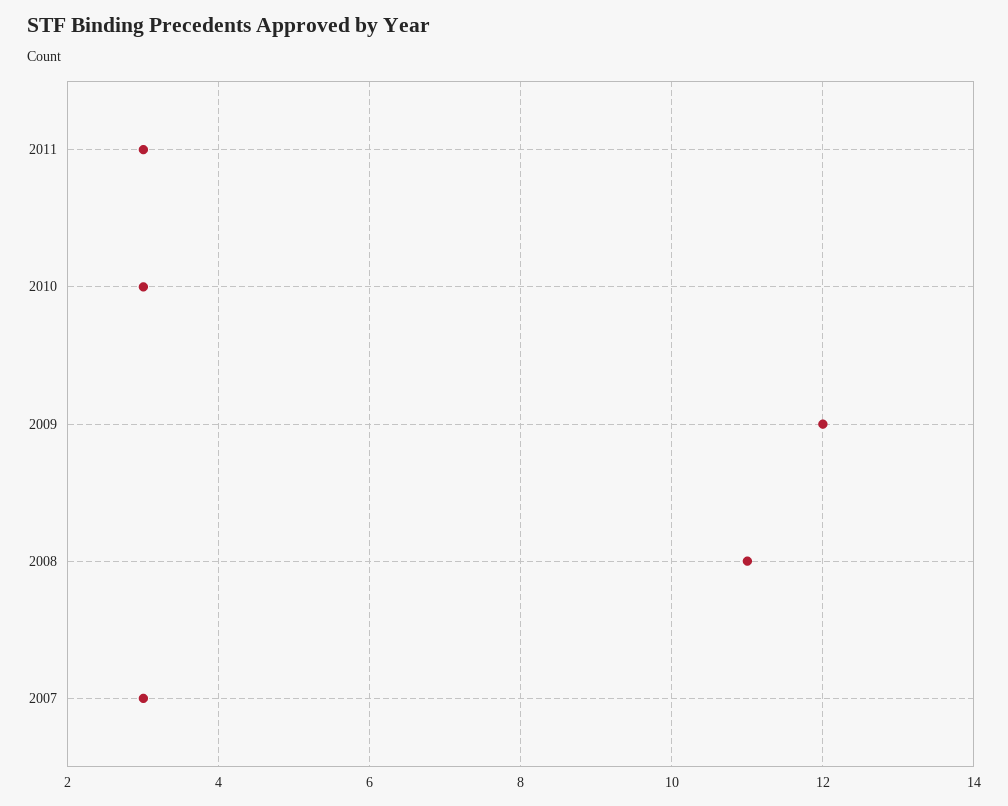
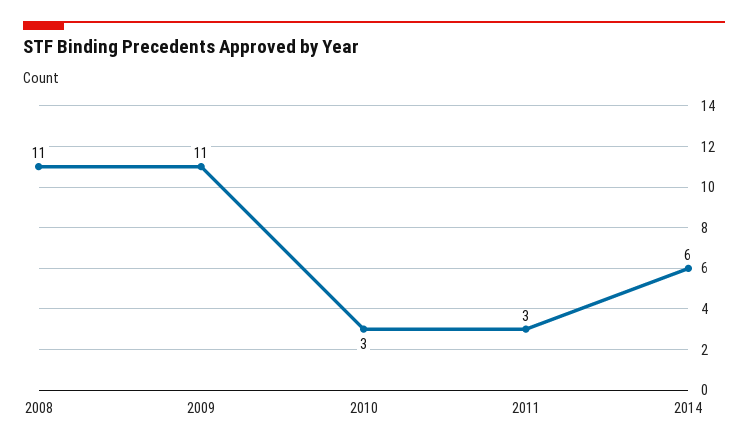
2009: 12 -> 11
2007: 3 -> none
2014: none -> 6

